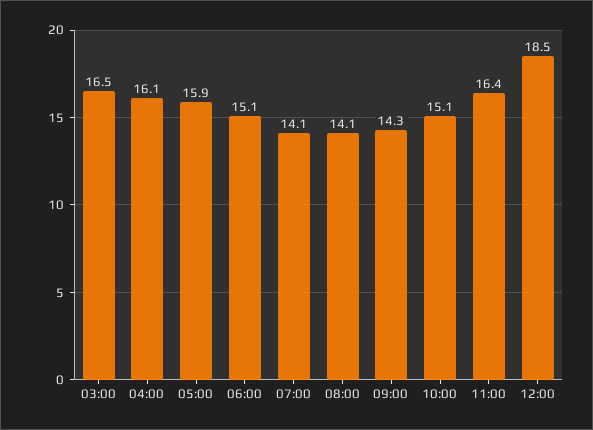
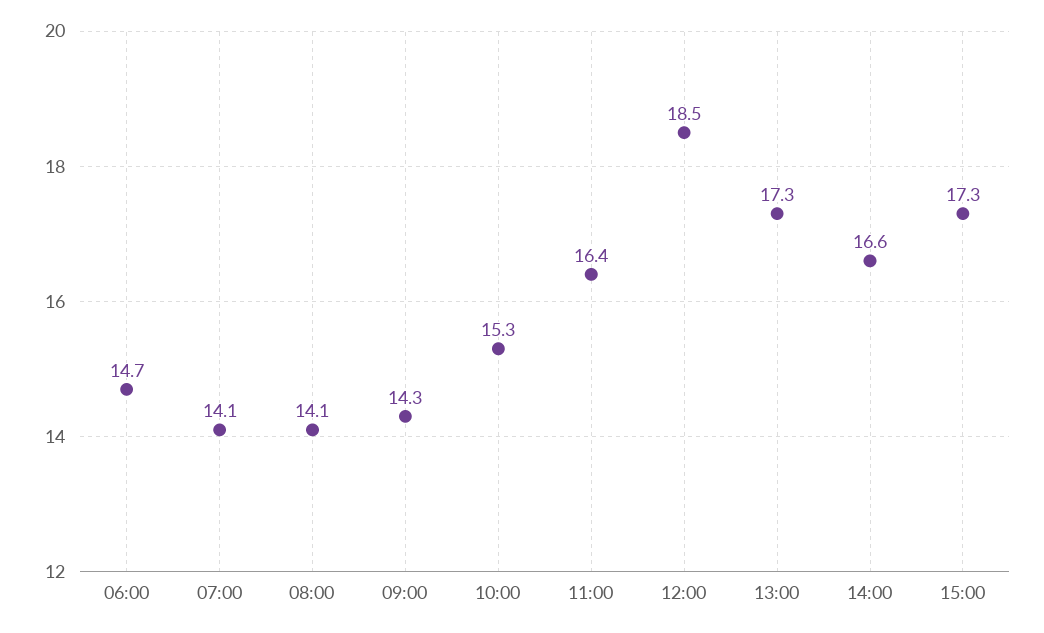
03:00: 16.5 -> none
04:00: 16.1 -> none
05:00: 15.9 -> none
06:00: 15.1 -> 14.7
10:00: 15.1 -> 15.3
13:00: none -> 17.3
14:00: none -> 16.6
15:00: none -> 17.3

